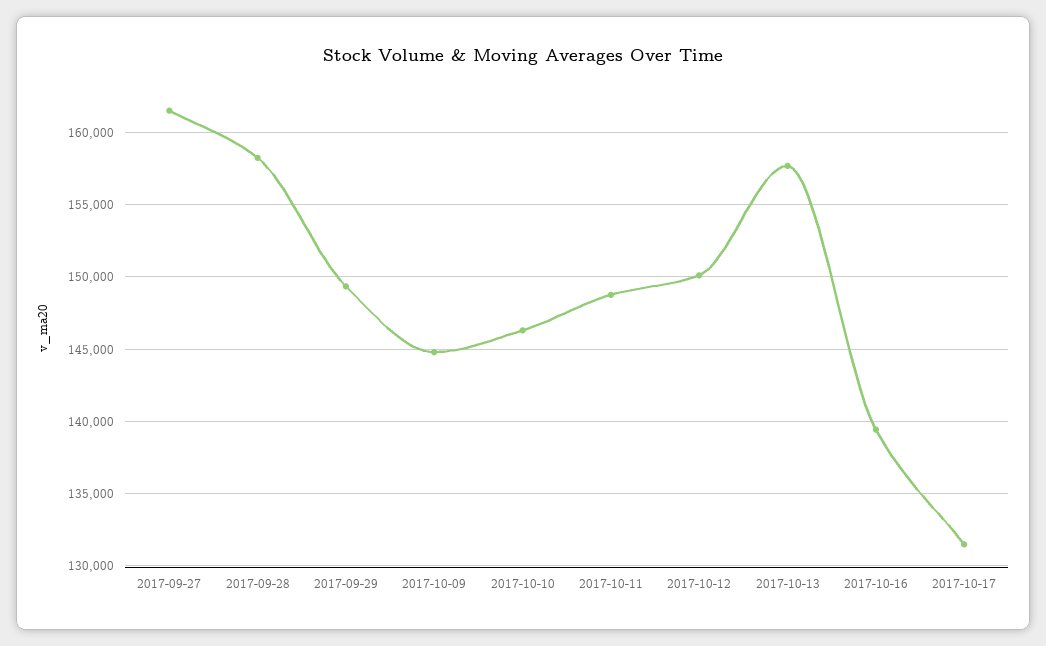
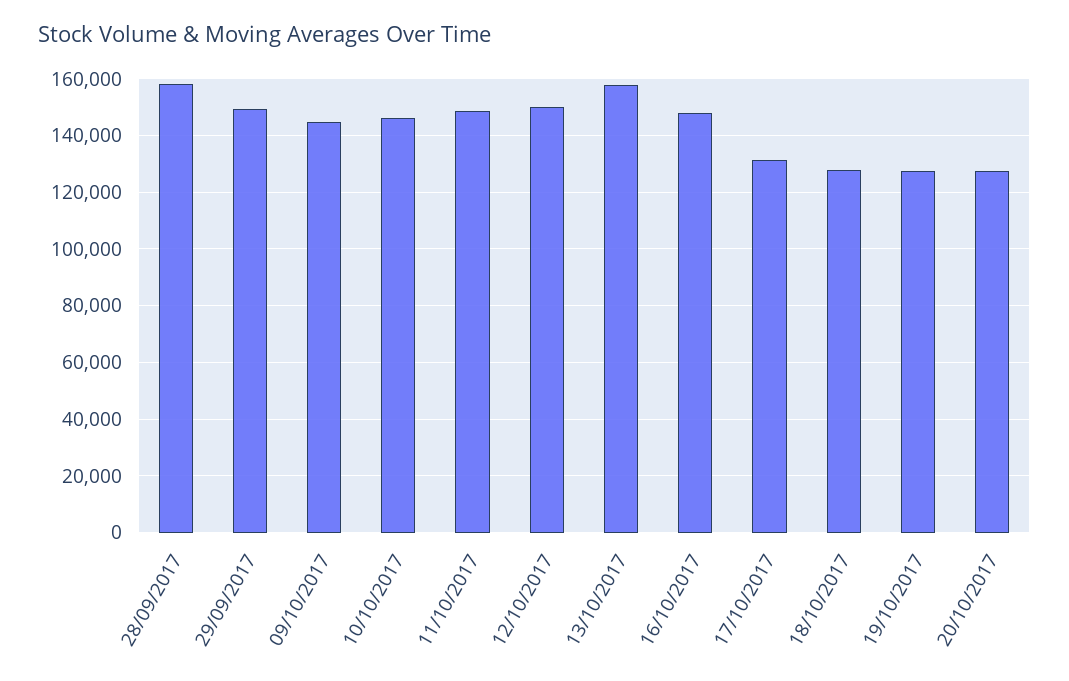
2017-09-27: 161500 -> none
2017-10-16: 139500 -> 147500
18/10/2017: none -> 127500
19/10/2017: none -> 127500
20/10/2017: none -> 127500

